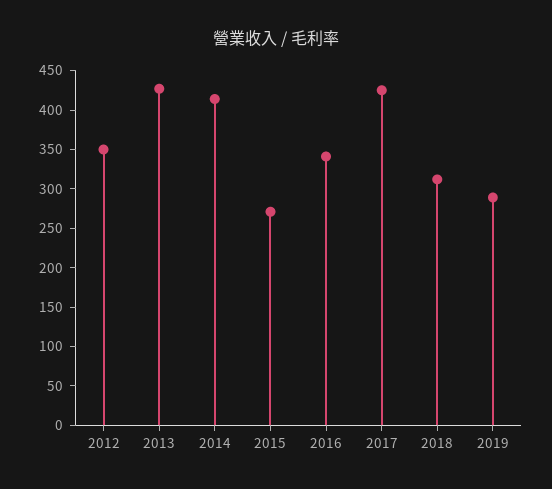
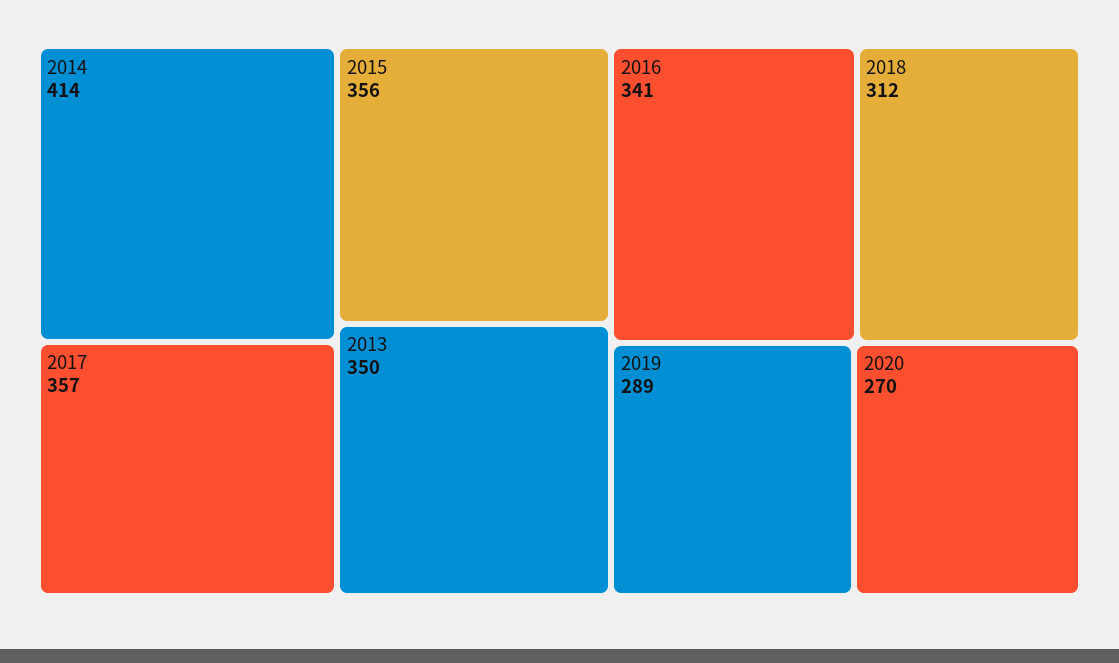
2012: 350 -> none
2013: 425 -> 350
2015: 275 -> 356
2017: 425 -> 357
2020: none -> 270

